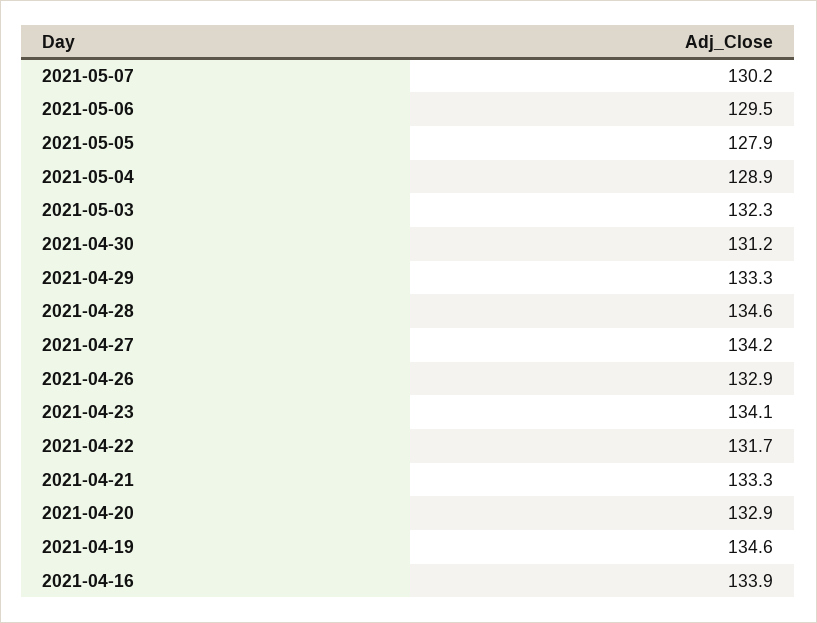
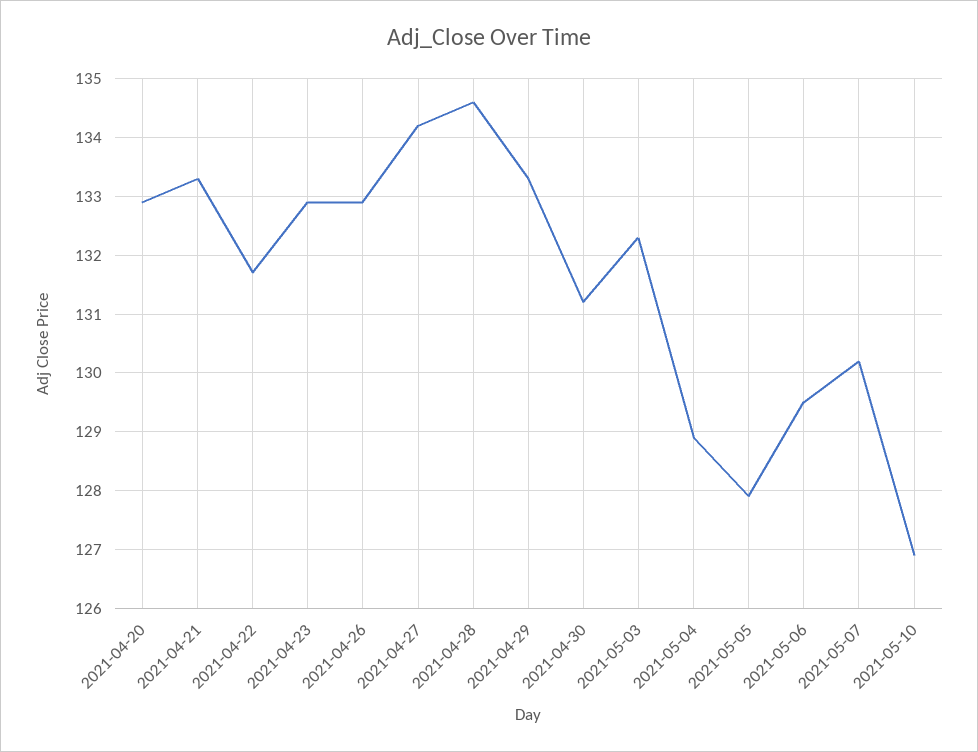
2021-04-23: 134.1 -> 133
2021-04-19: 134.6 -> none
2021-04-16: 133.9 -> none
2021-05-10: none -> 127

